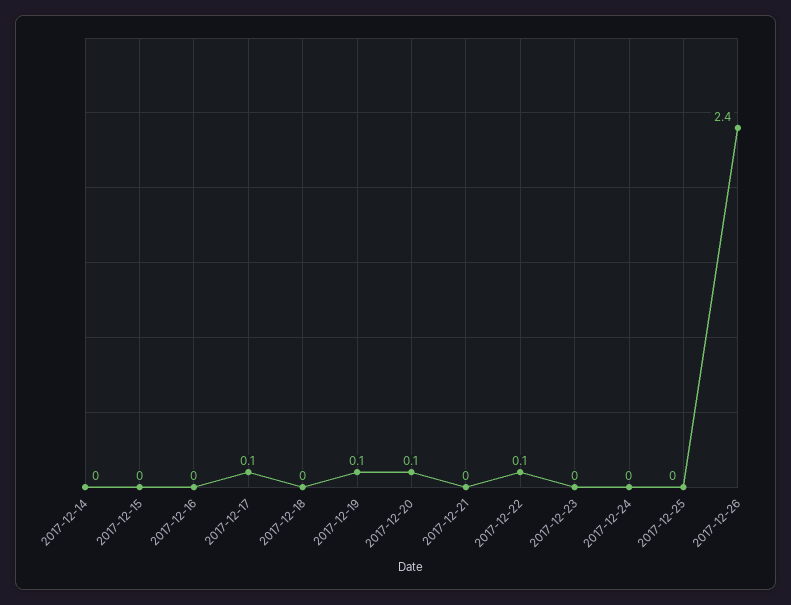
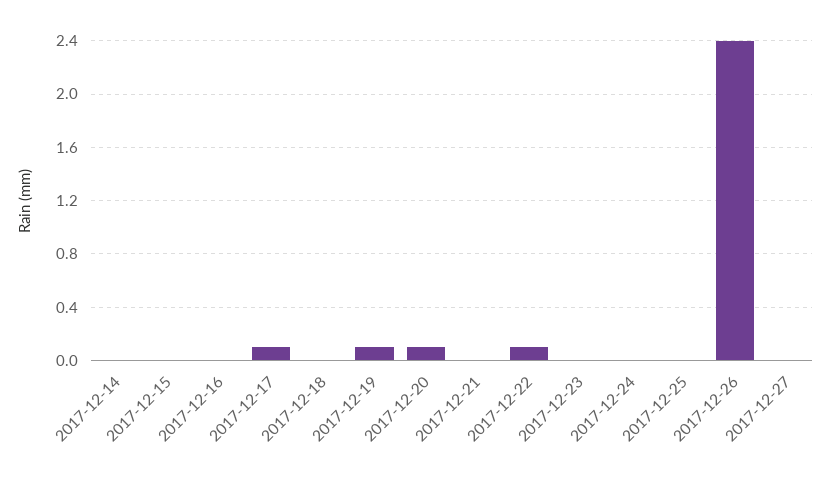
2017-12-27: none -> 0

